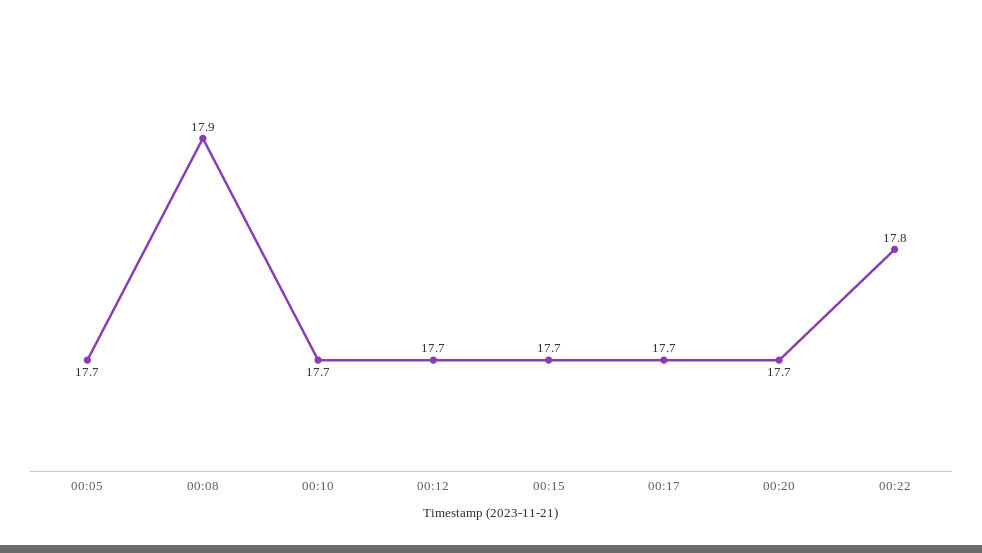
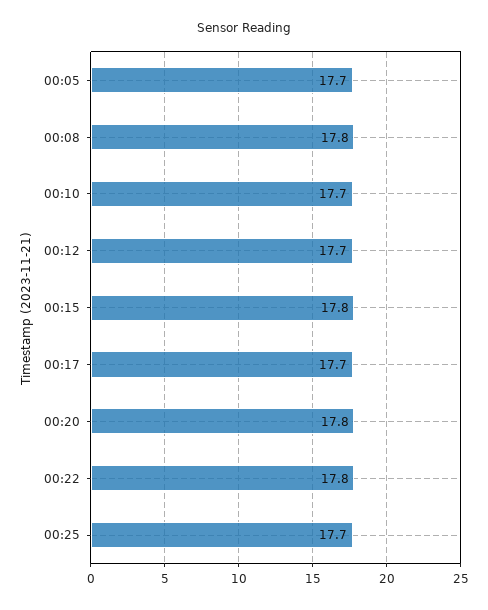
00:08: 17.9 -> 17.8
00:15: 17.7 -> 17.8
00:20: 17.7 -> 17.8
00:25: none -> 17.7

